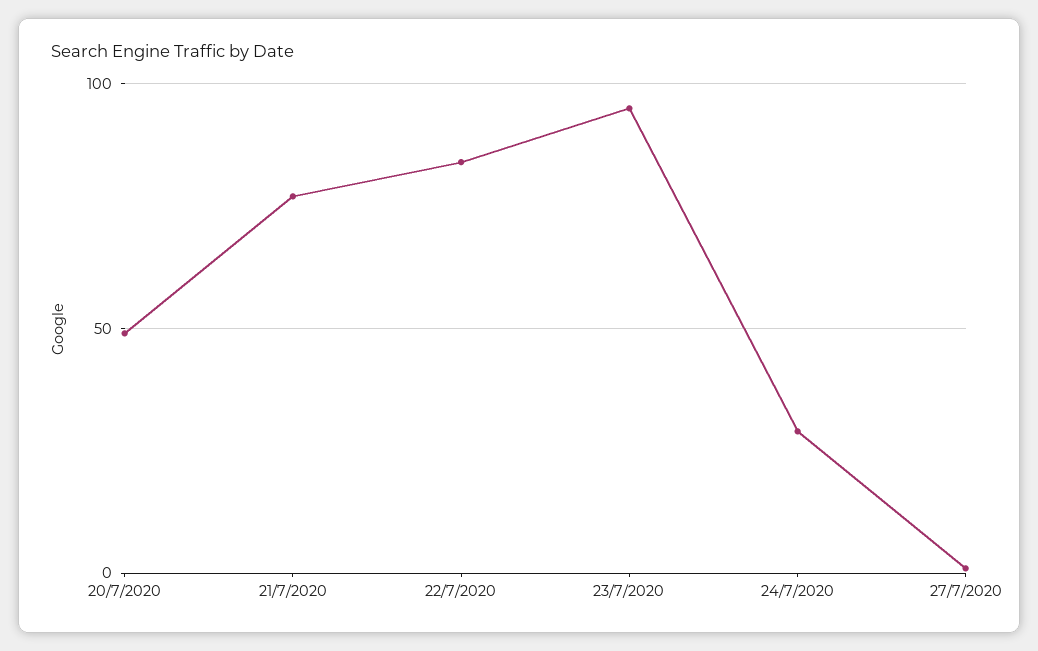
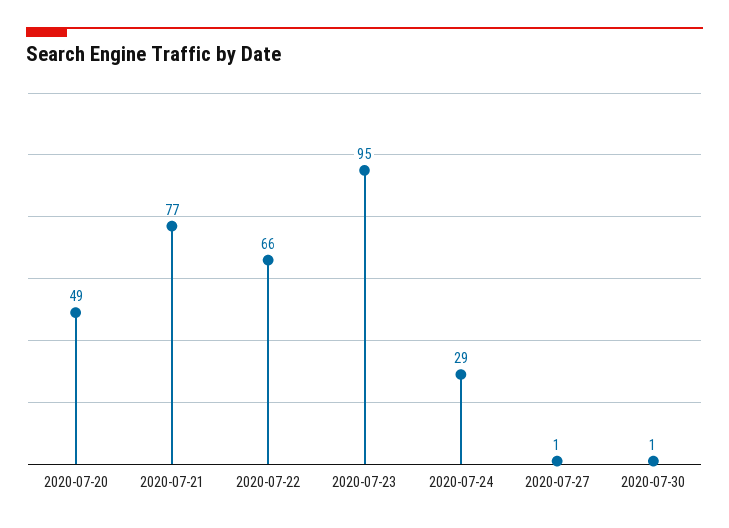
22/7/2020: 85 -> 66
2020-07-30: none -> 1

